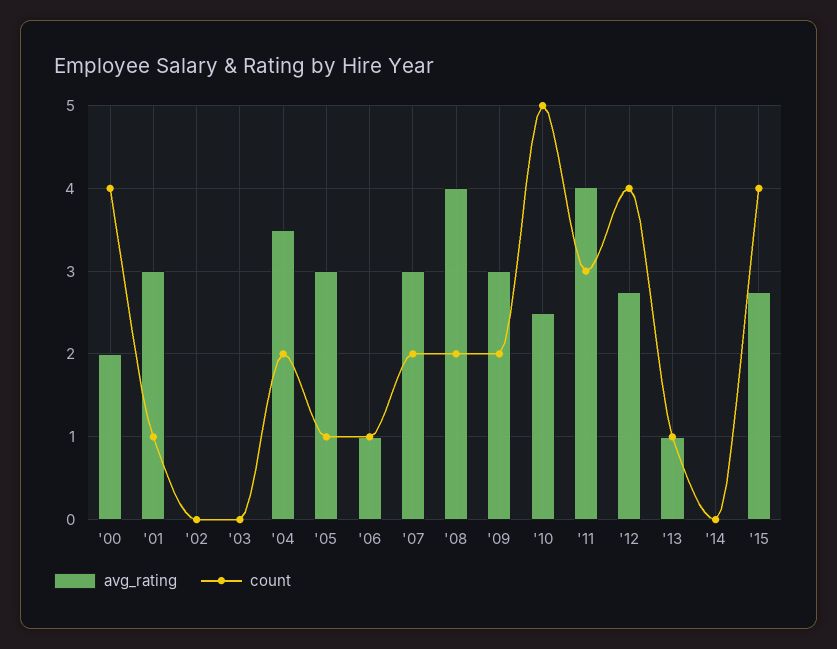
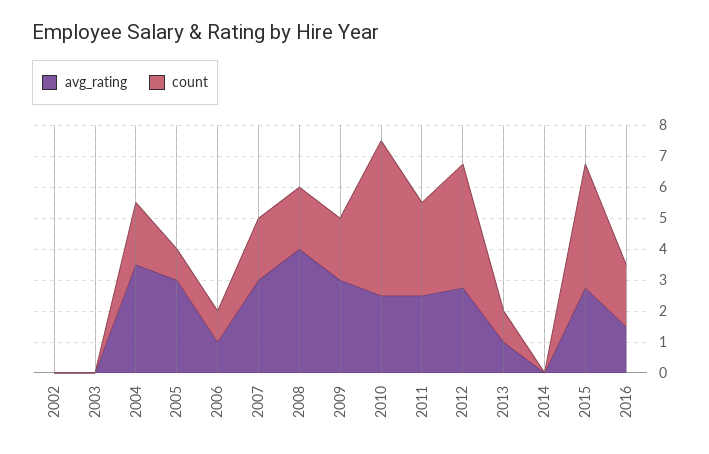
avg_rating, '00: 2 -> none
count, '00: 4 -> none
avg_rating, '01: 3 -> none
count, '01: 1 -> none
avg_rating, '11: 4 -> 2.5
avg_rating, 2016: none -> 1.5
count, 2016: none -> 2

